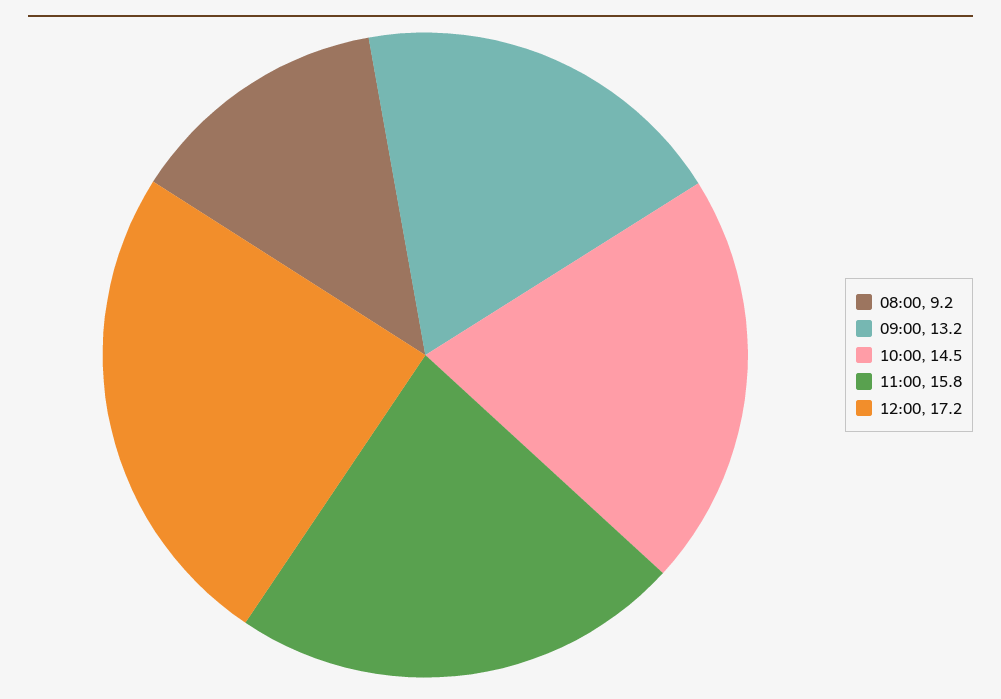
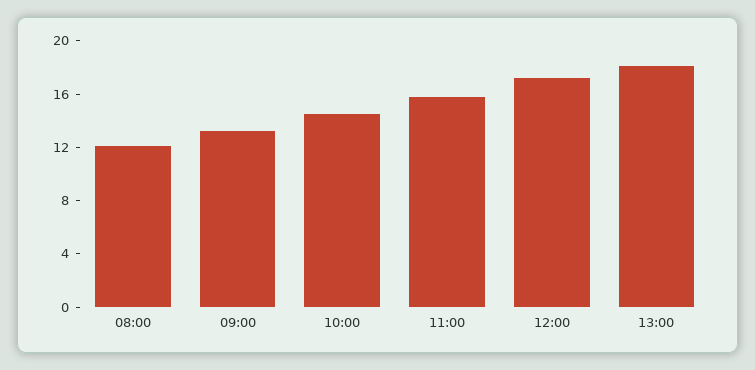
08:00: 9.2 -> 12
13:00: none -> 18

